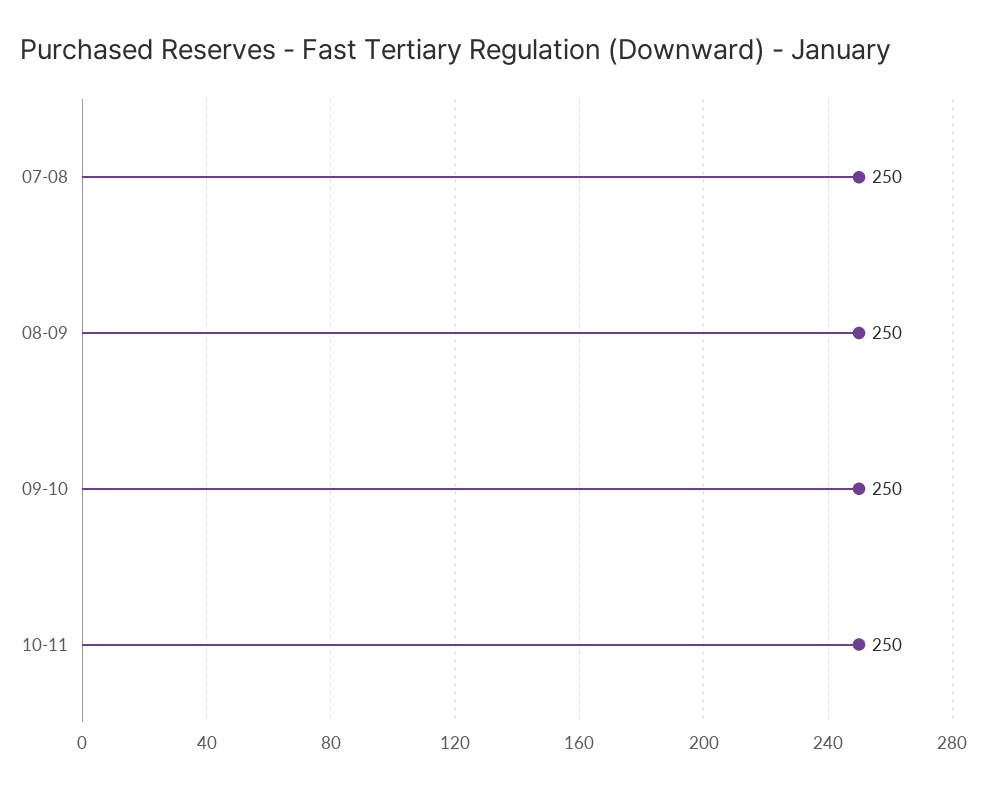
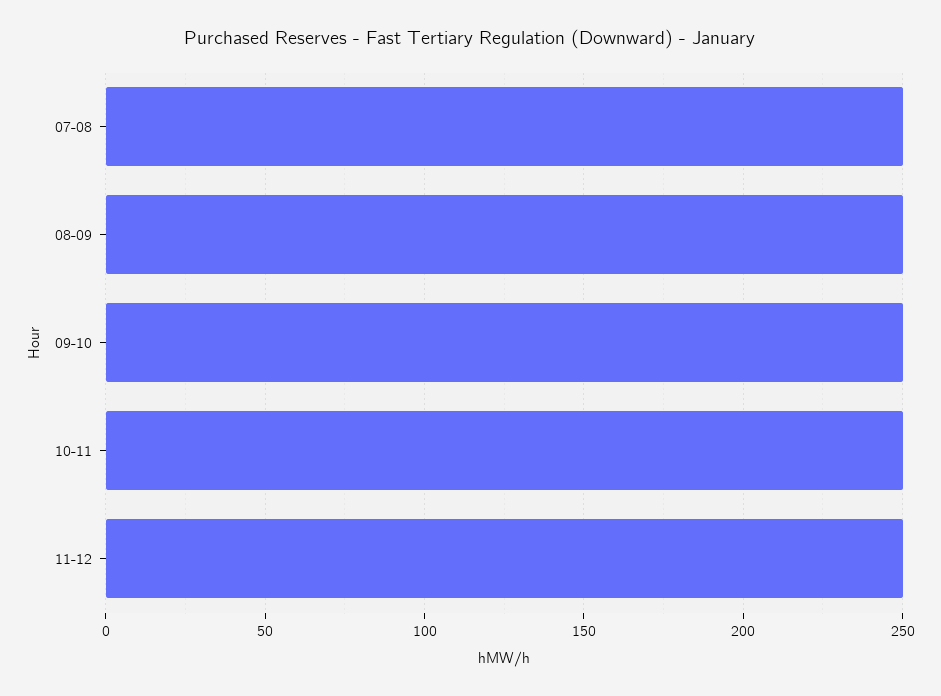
11-12: none -> 250

